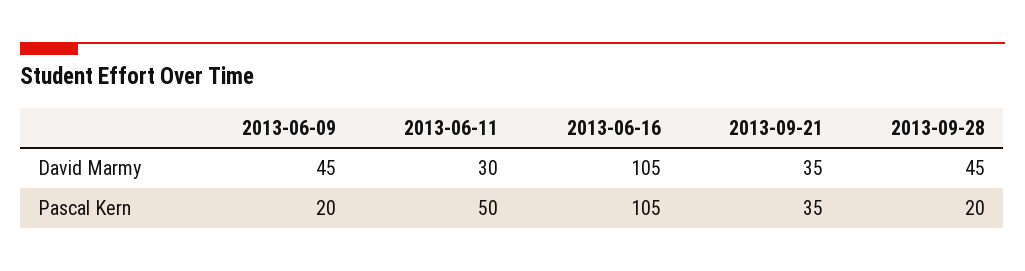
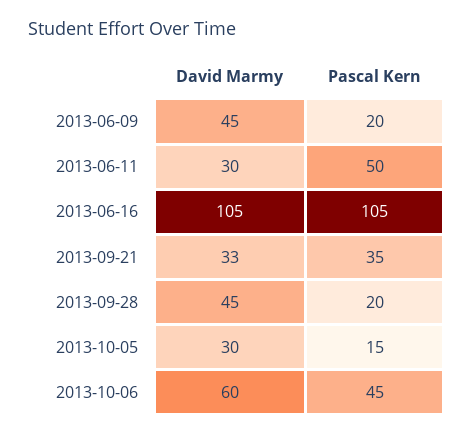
2013-09-21, David Marmy: 35 -> 33
2013-10-05, David Marmy: none -> 30
2013-10-05, Pascal Kern: none -> 15
2013-10-06, David Marmy: none -> 60
2013-10-06, Pascal Kern: none -> 45

